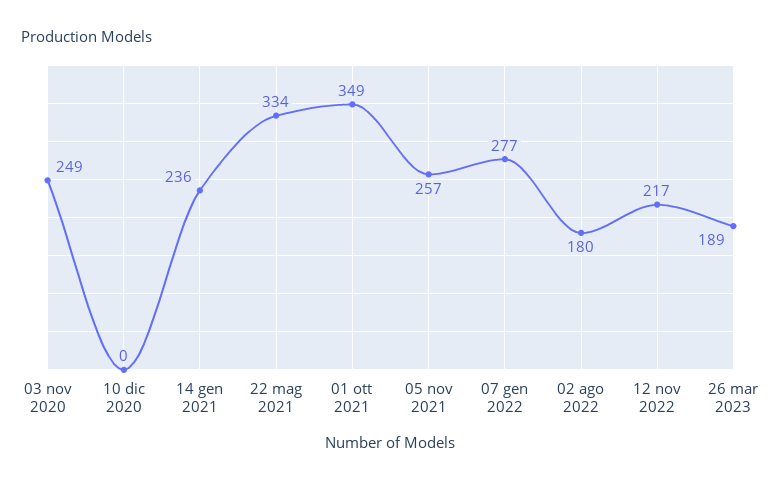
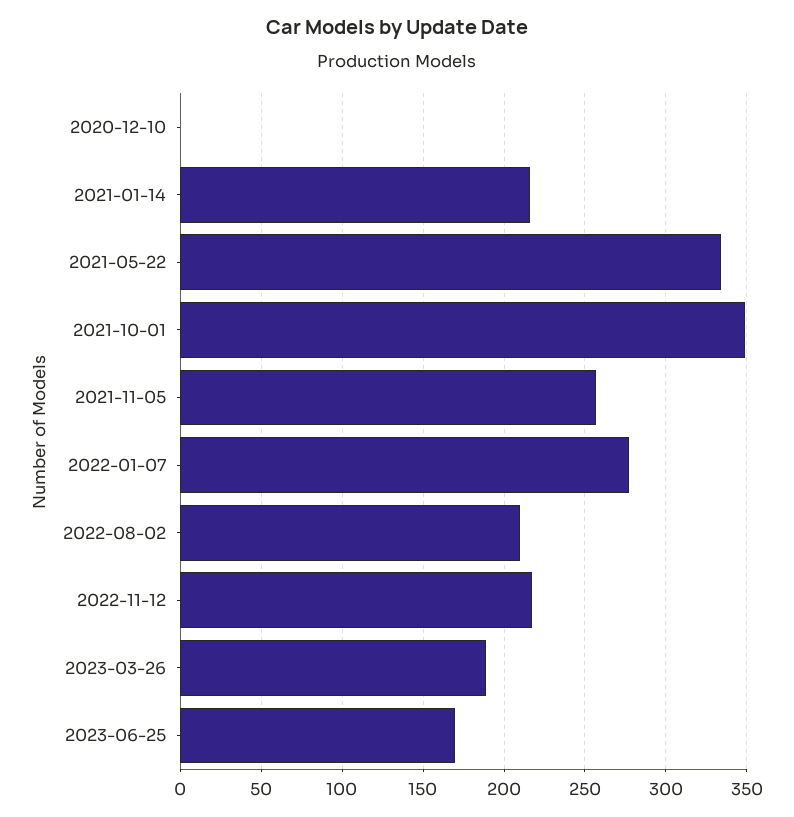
03 nov 2020: 249 -> none
14 gen 2021: 236 -> 215
02 ago 2022: 180 -> 210
2023-06-25: none -> 170

